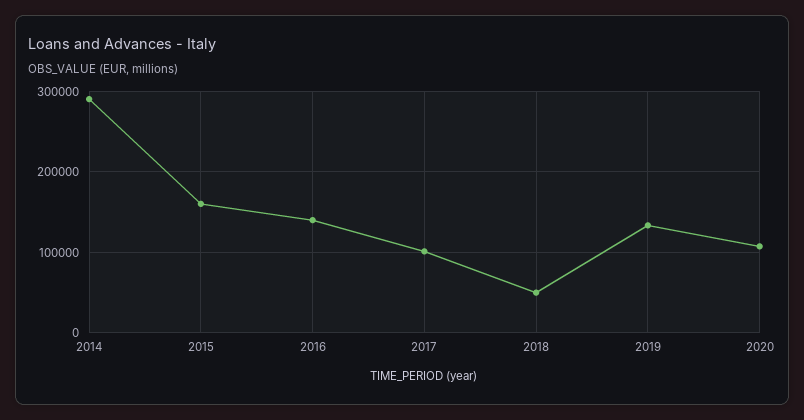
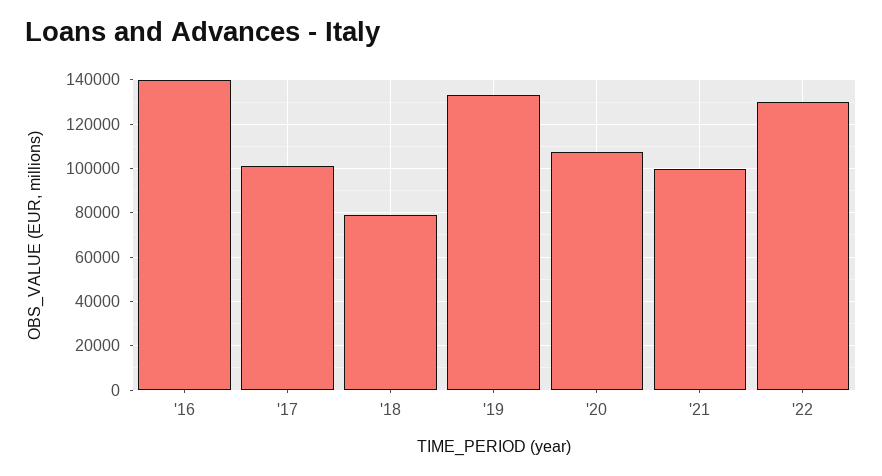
2014: 290000 -> none
2015: 160000 -> none
2018: 50000 -> 80000
'21: none -> 100000
'22: none -> 130000

